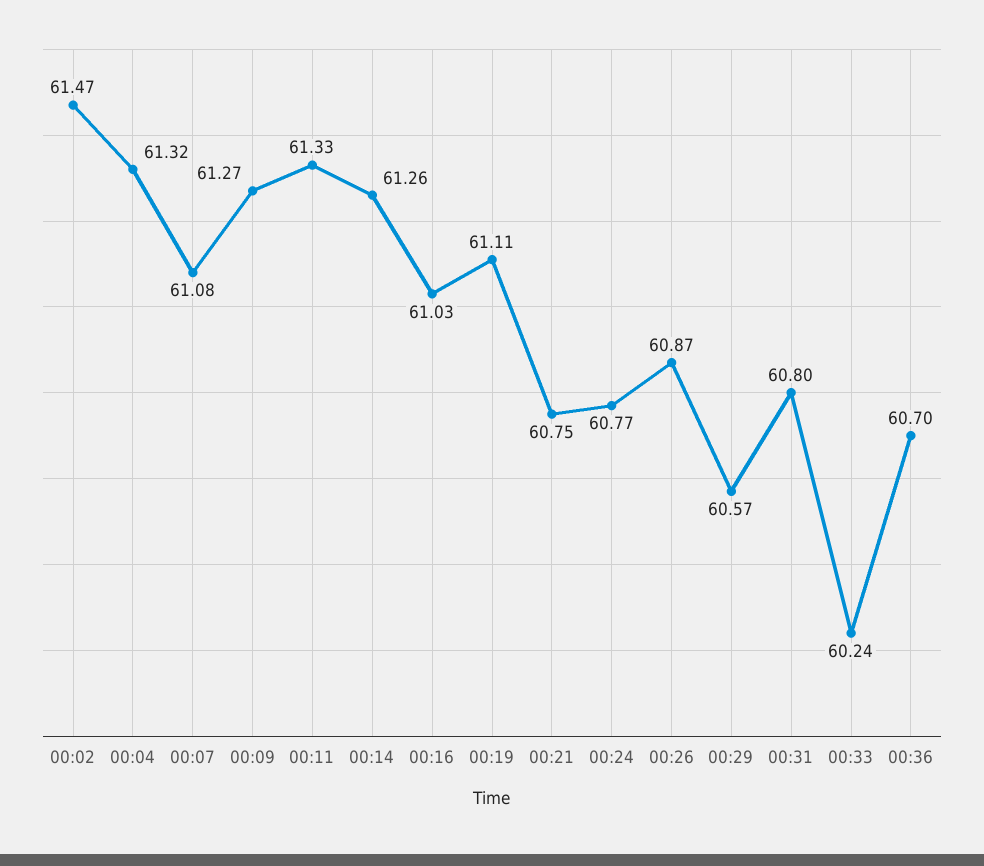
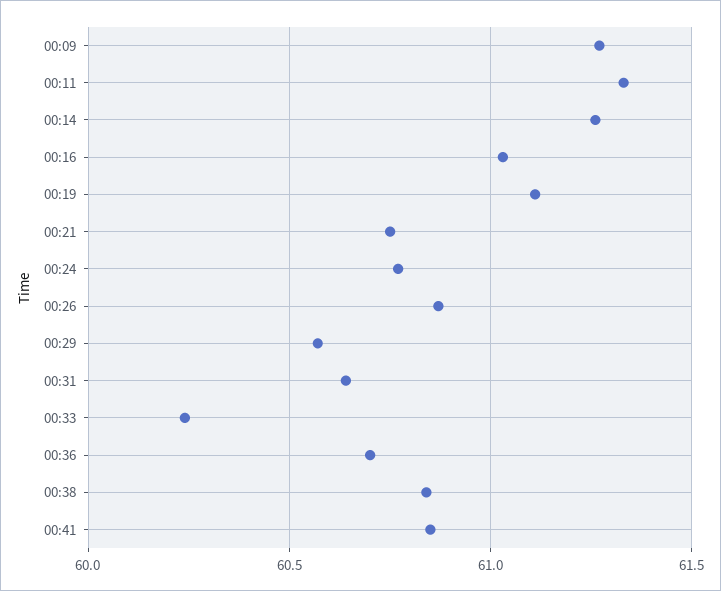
00:02: 61.47 -> none
00:04: 61.32 -> none
00:07: 61.08 -> none
00:31: 60.8 -> 60.65
00:38: none -> 60.85
00:41: none -> 60.85

